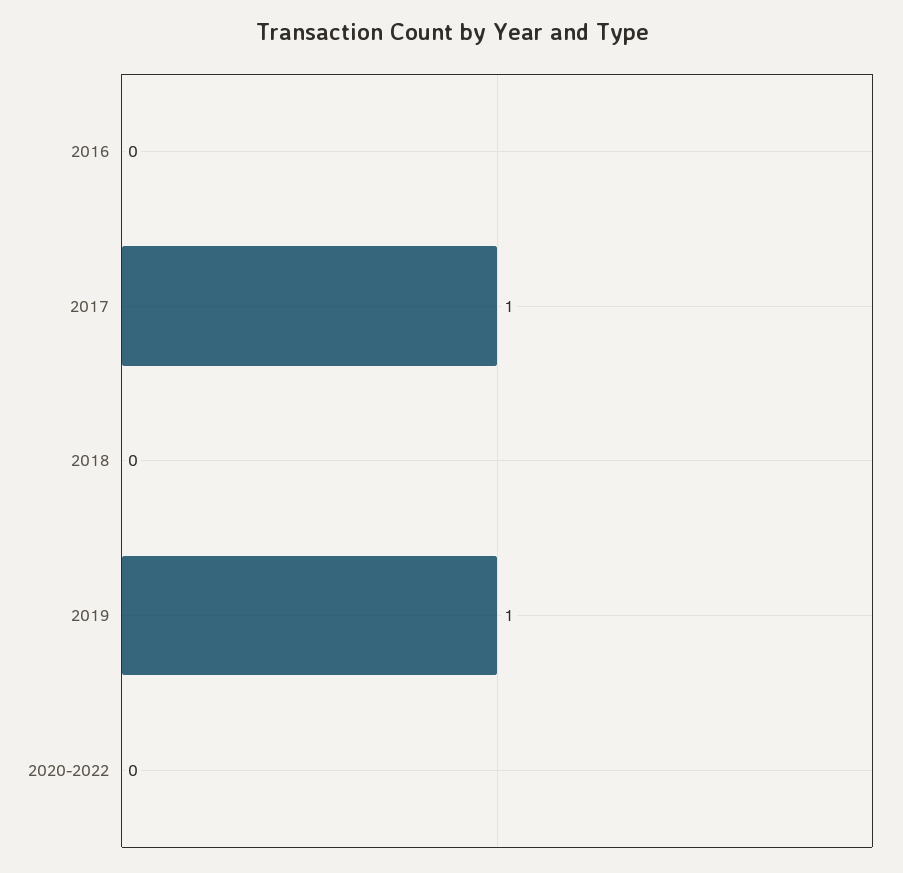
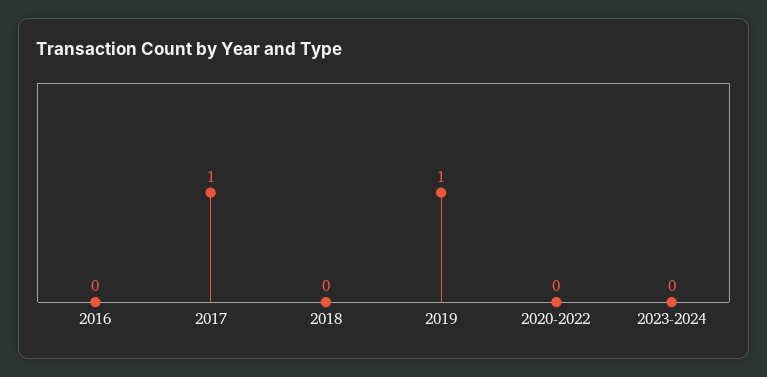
2023-2024: none -> 0

